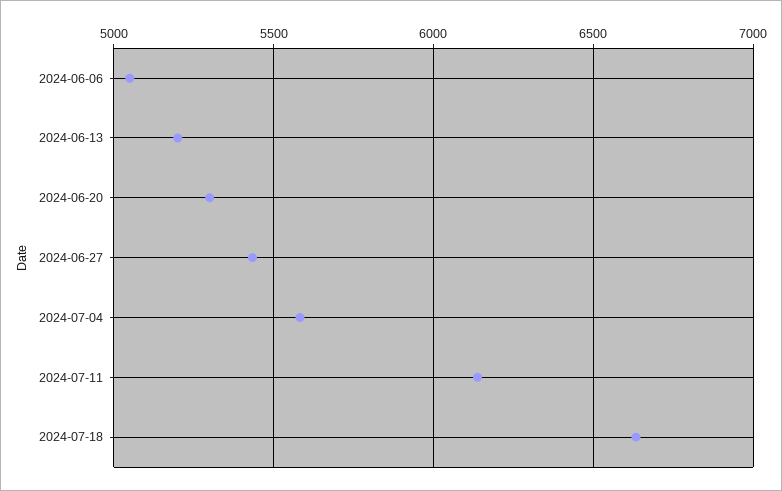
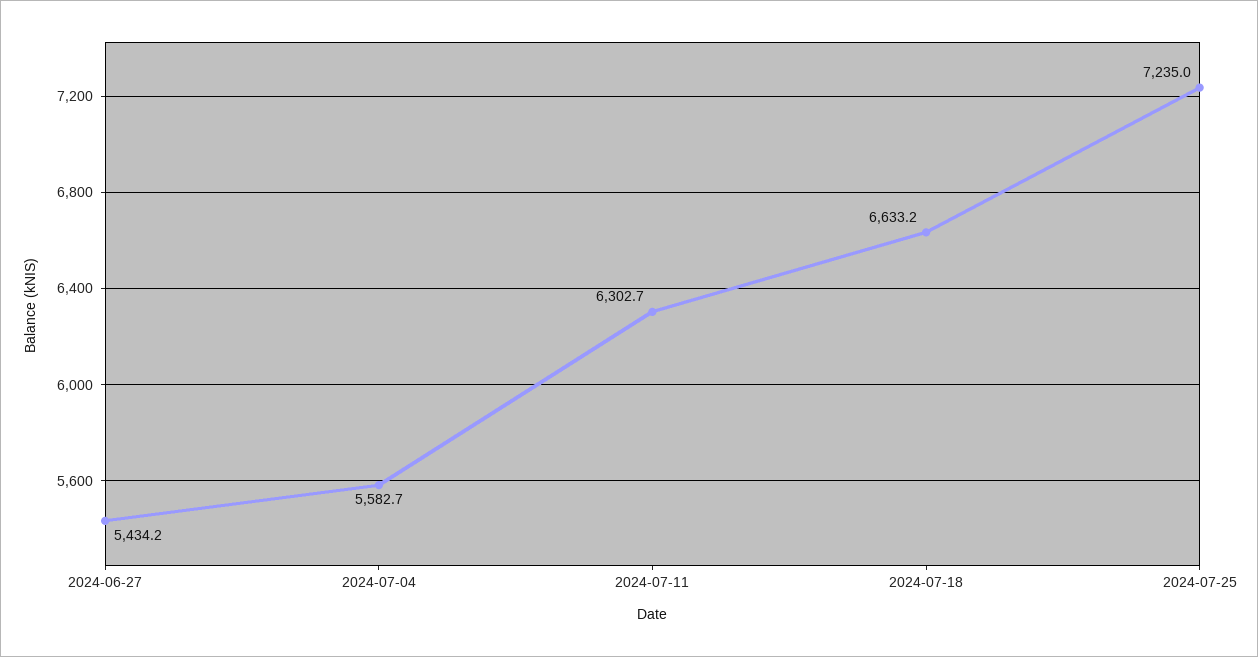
2024-06-06: 5050 -> none
2024-06-13: 5200 -> none
2024-06-20: 5300 -> none
2024-07-11: 6150 -> 6302.7
2024-07-25: none -> 7235

